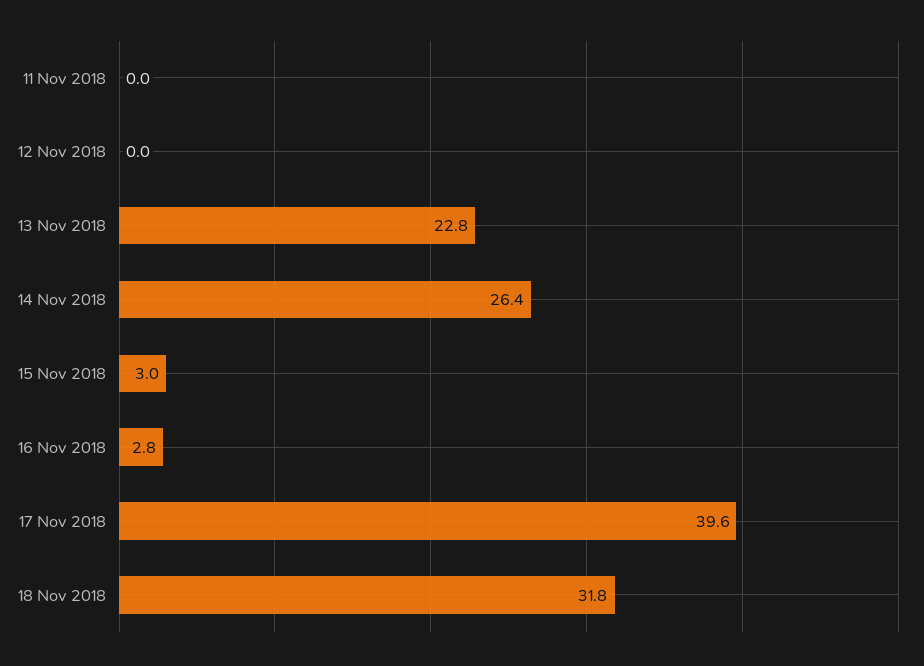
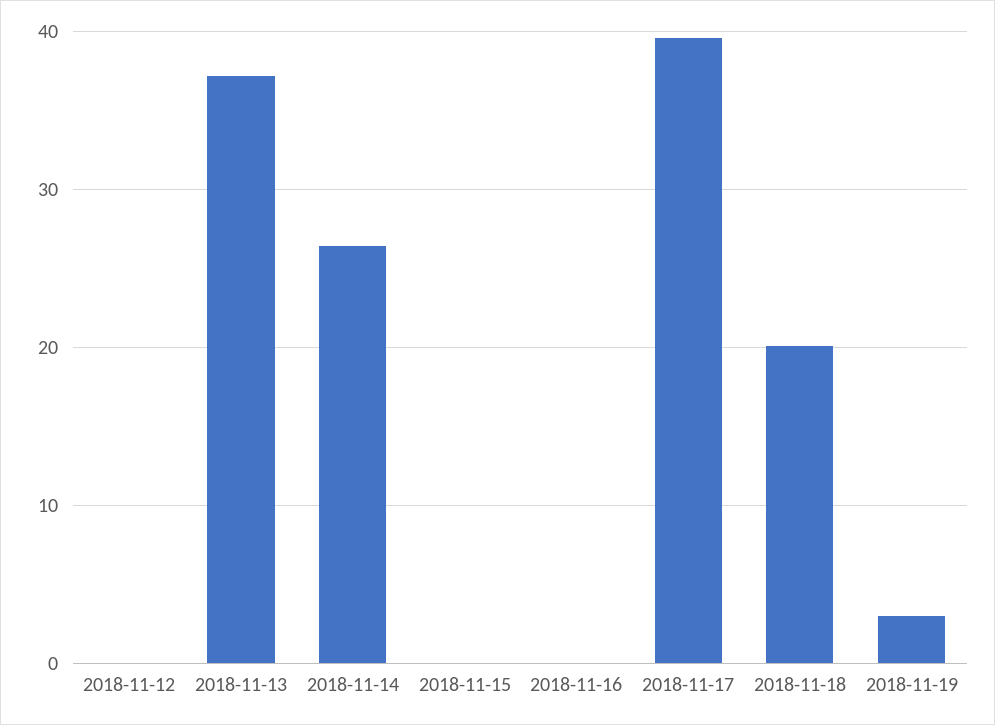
11 Nov 2018: 0 -> none
13 Nov 2018: 22.8 -> 37
15 Nov 2018: 3 -> 0
16 Nov 2018: 2.8 -> 0
18 Nov 2018: 31.8 -> 20
2018-11-19: none -> 3

